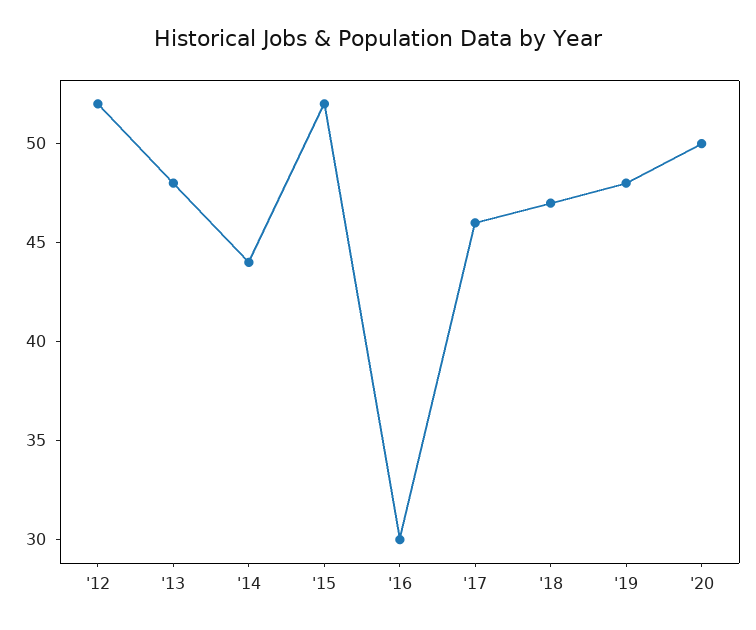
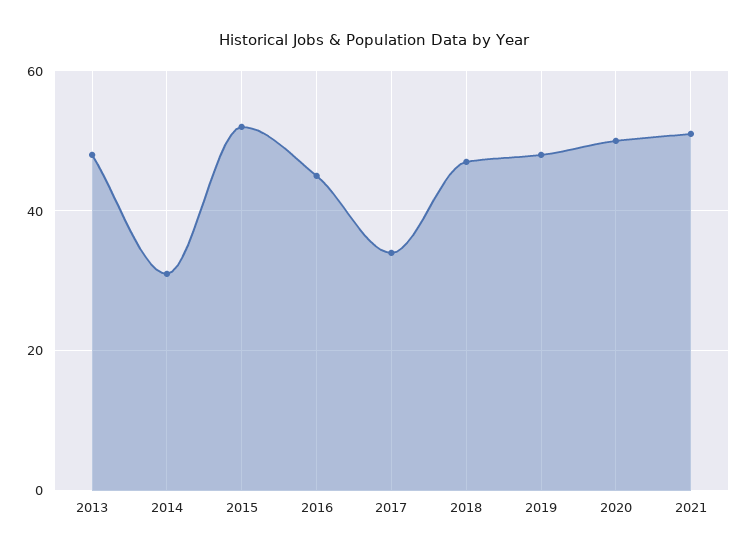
'12: 52 -> none
'14: 44 -> 30
'16: 30 -> 45
'17: 46 -> 35
2021: none -> 50

